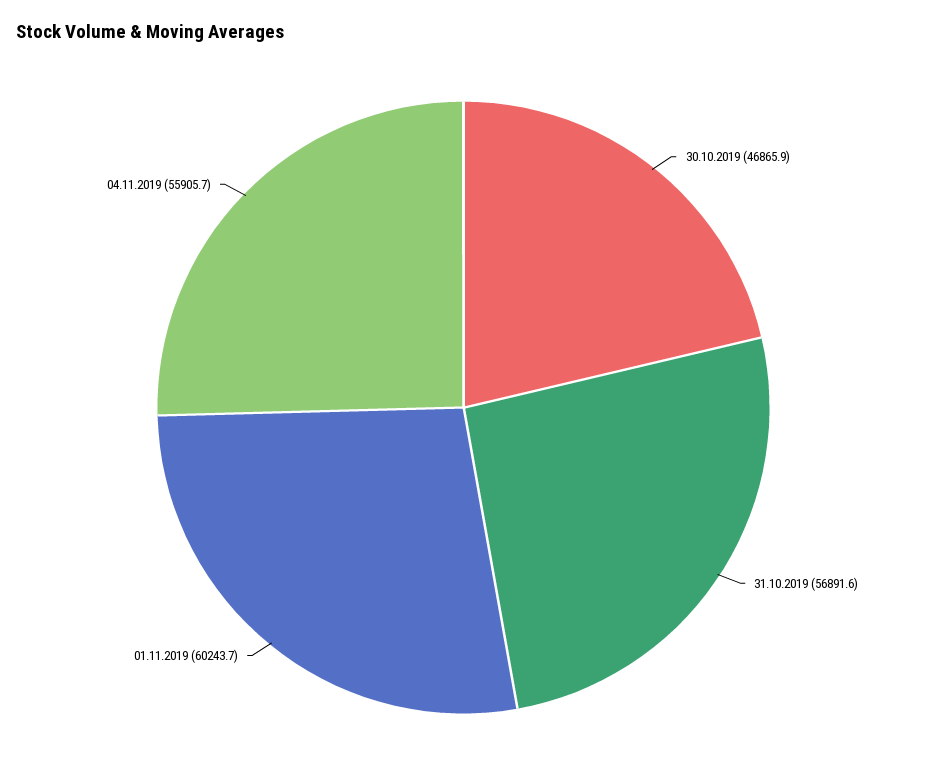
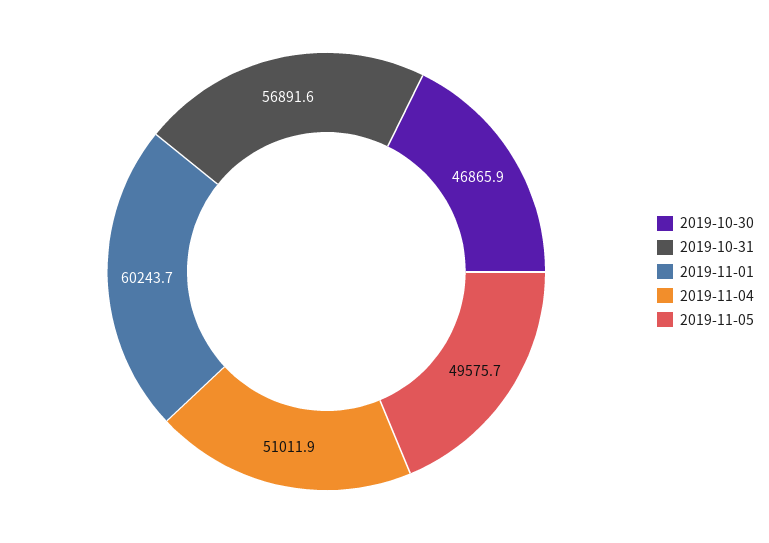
04.11.2019: 55905.7 -> 51011.9
2019-11-05: none -> 49575.7

